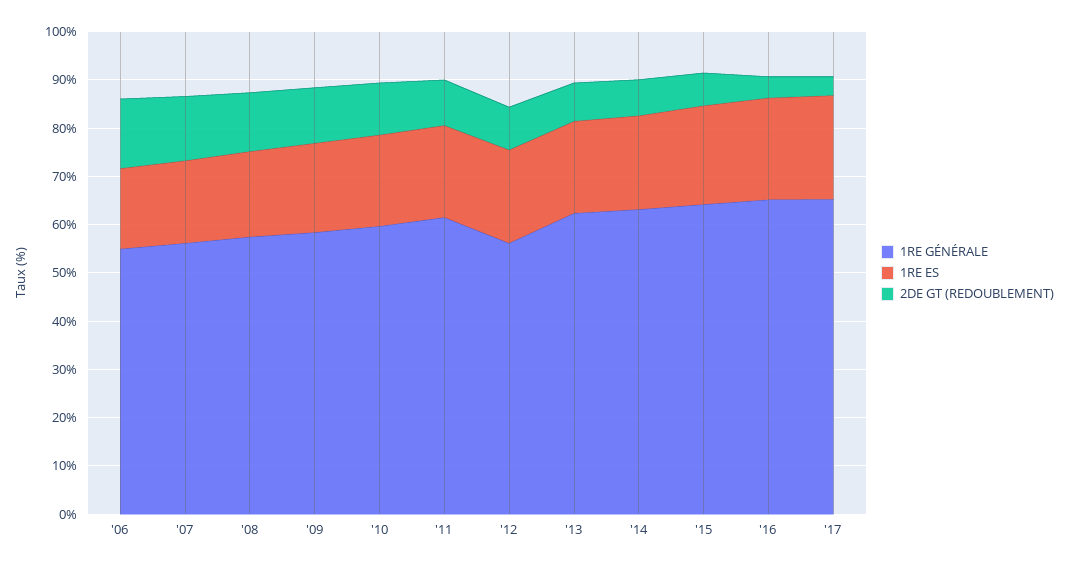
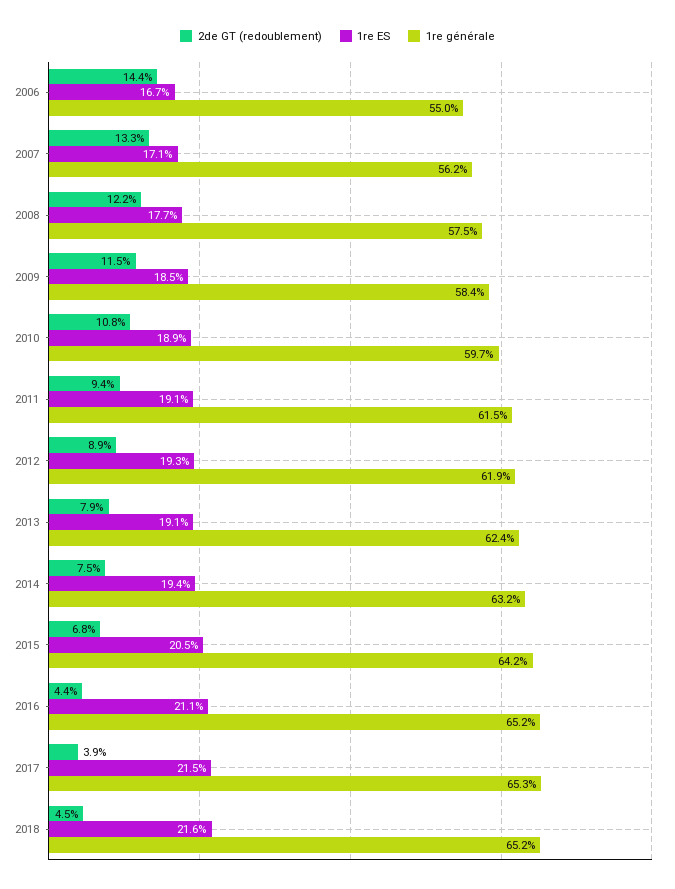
1RE GÉNÉRALE, '12: 56 -> 61.9
2DE GT (REDOUBLEMENT), 2018: none -> 4.5
1RE ES, 2018: none -> 21.6
1RE GÉNÉRALE, 2018: none -> 65.2

